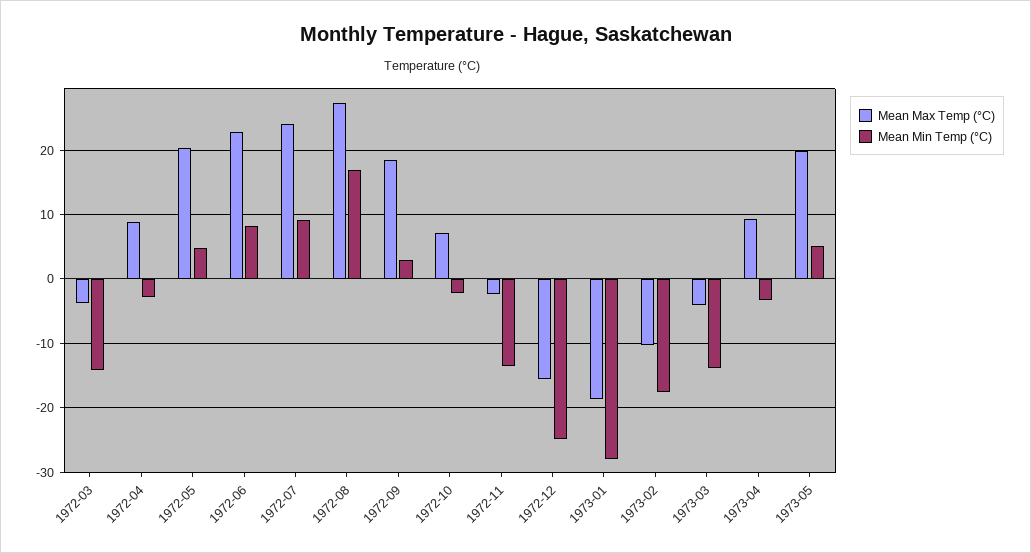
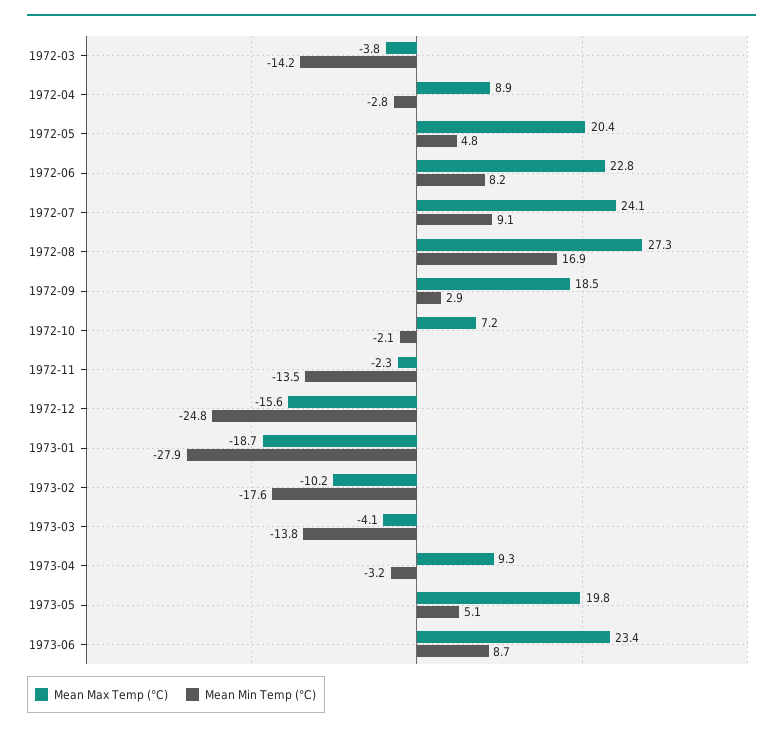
Mean Max Temp (°C), 1973-06: none -> 23.4
Mean Min Temp (°C), 1973-06: none -> 8.7

